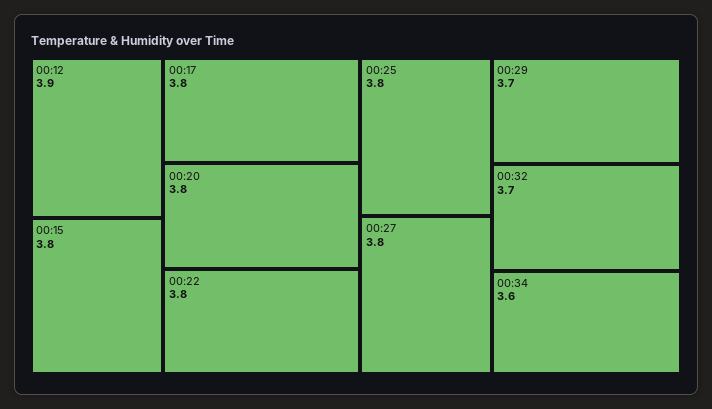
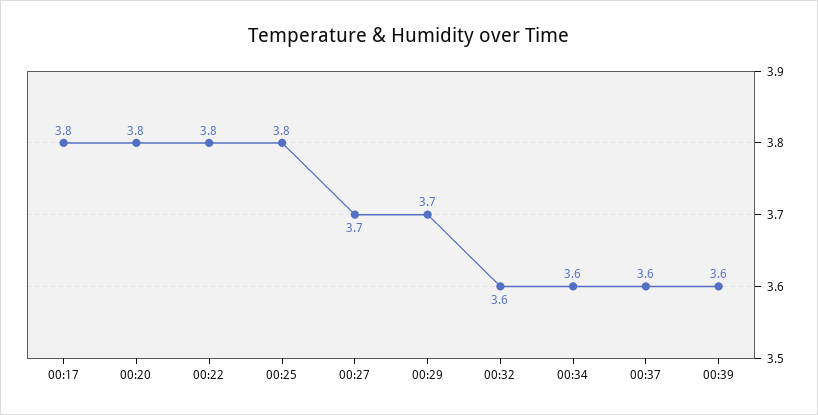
00:12: 3.9 -> none
00:15: 3.8 -> none
00:27: 3.8 -> 3.7
00:32: 3.7 -> 3.6
00:37: none -> 3.6
00:39: none -> 3.6

